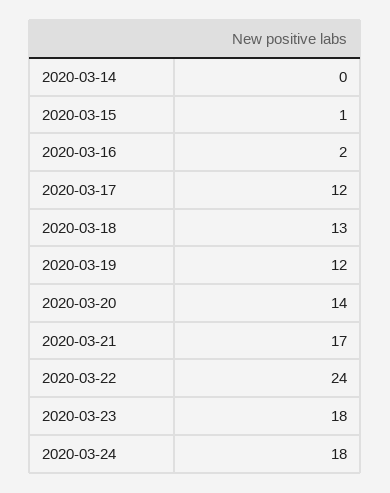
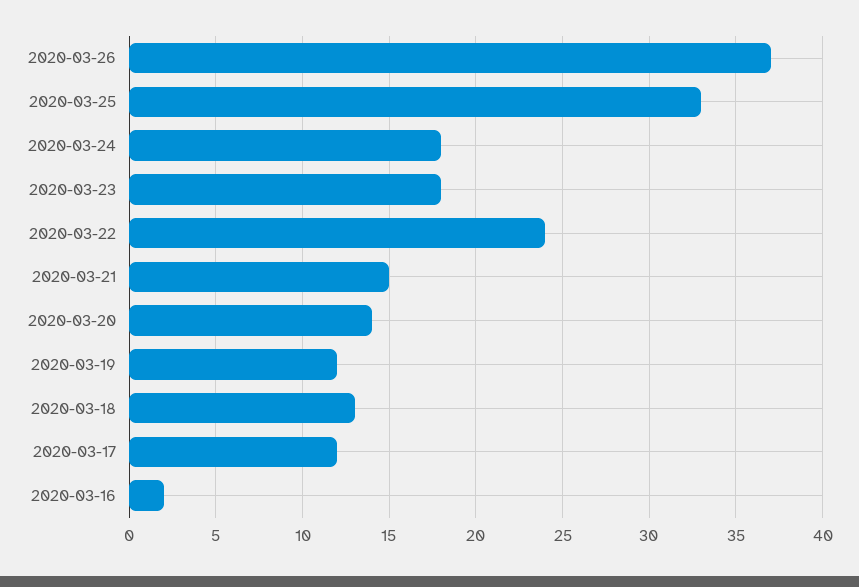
2020-03-14: 0 -> none
2020-03-15: 1 -> none
2020-03-21: 17 -> 15
2020-03-26: none -> 37
2020-03-25: none -> 33

